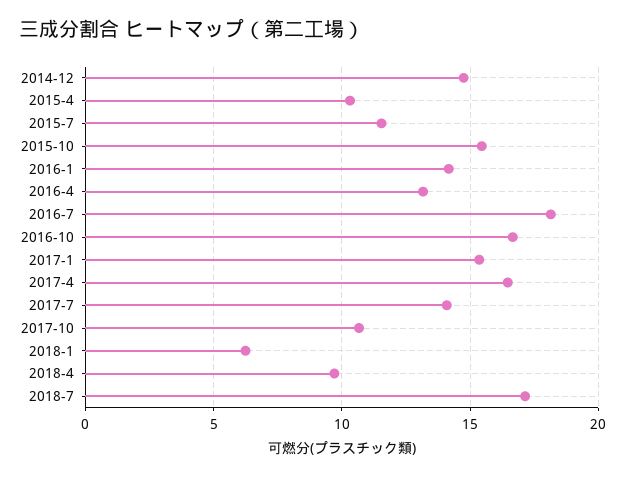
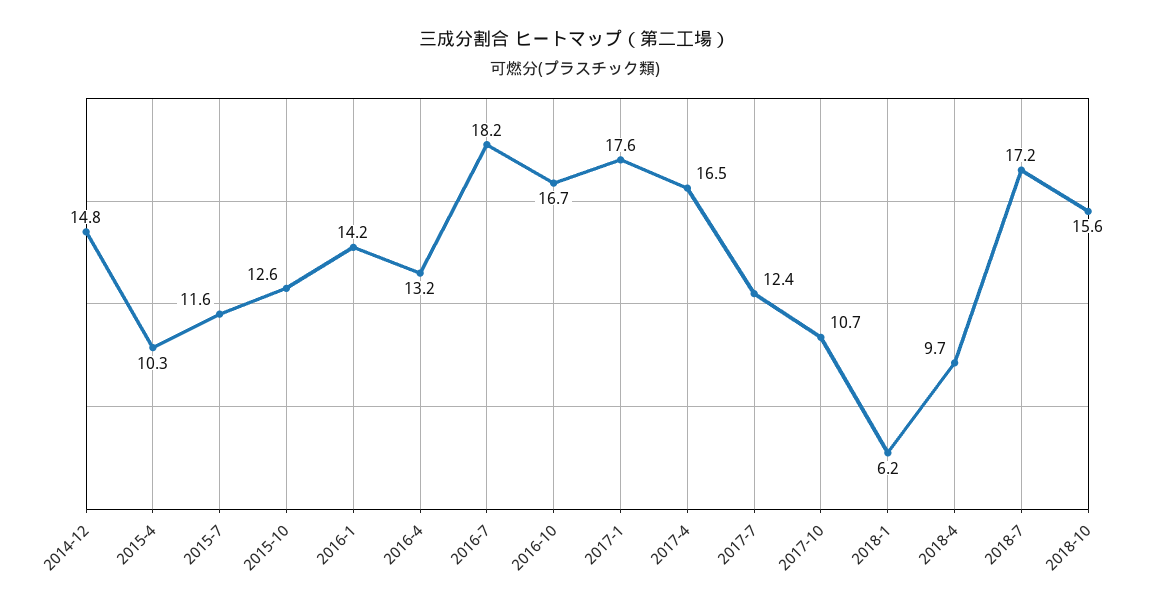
2015-10: 15.5 -> 12.6
2017-1: 15.5 -> 17.6
2017-7: 14 -> 12.4
2018-10: none -> 15.6

